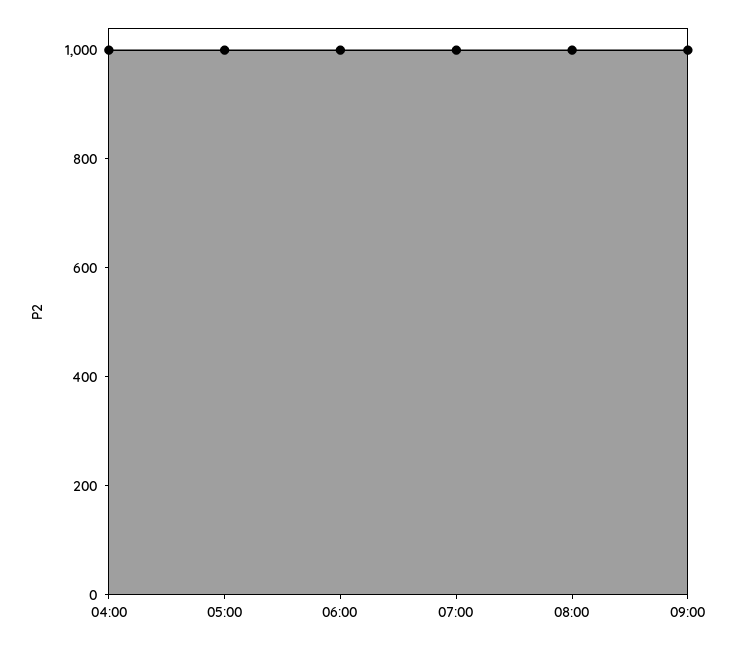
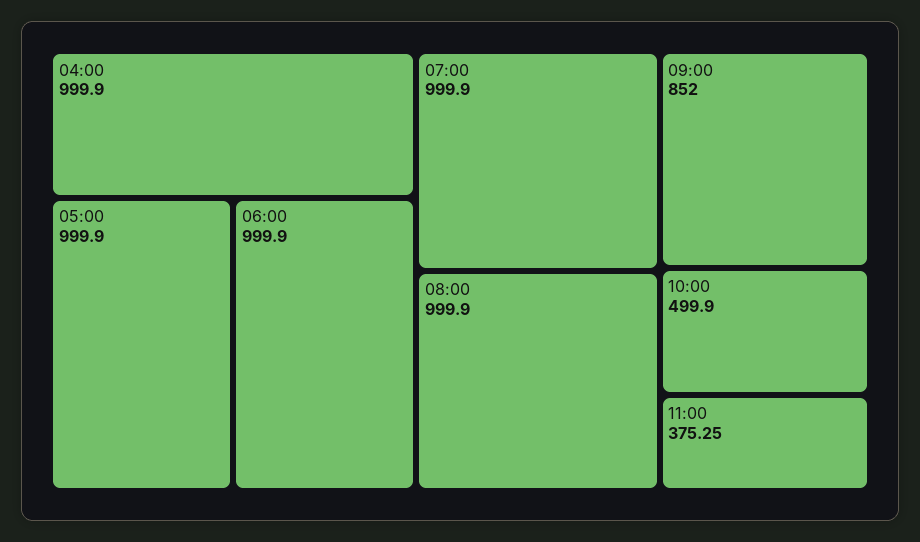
09:00: 1000 -> 852
10:00: none -> 499.9
11:00: none -> 375.25

